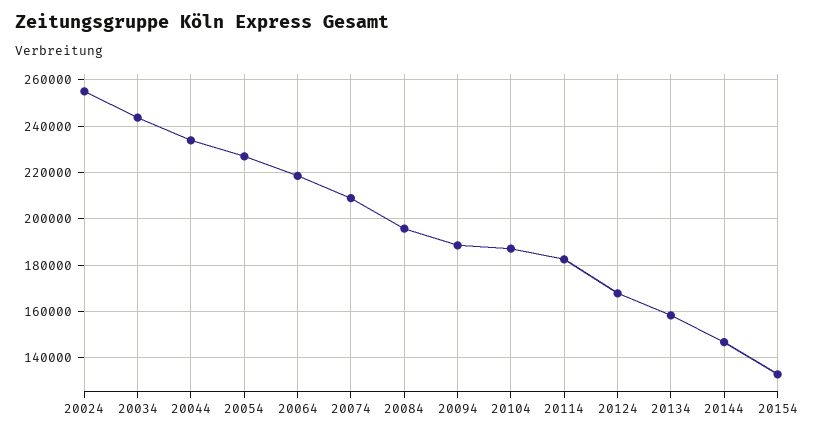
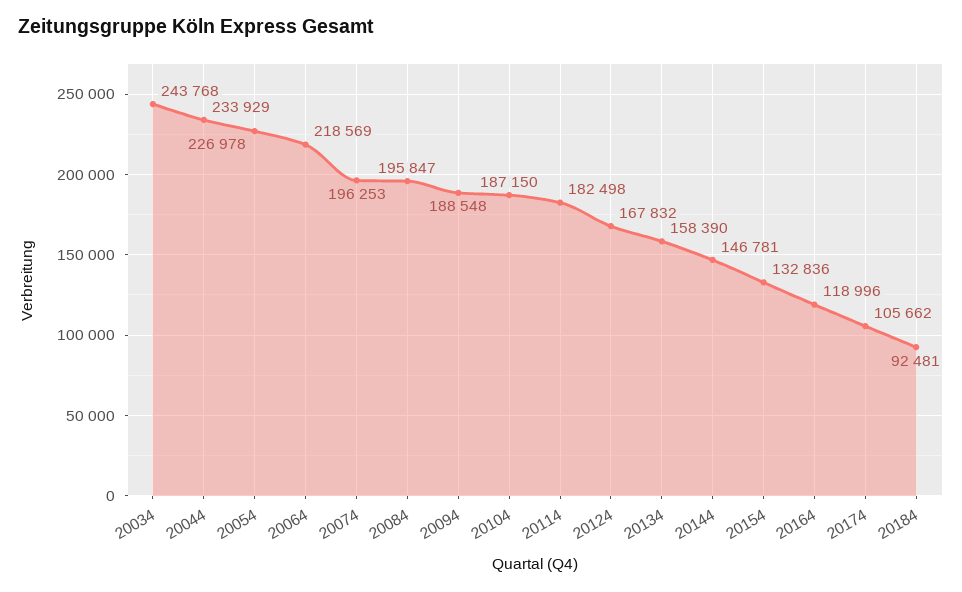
20024: 255000 -> none
20074: 210000 -> 196253
20164: none -> 118996
20174: none -> 105662
20184: none -> 92481

